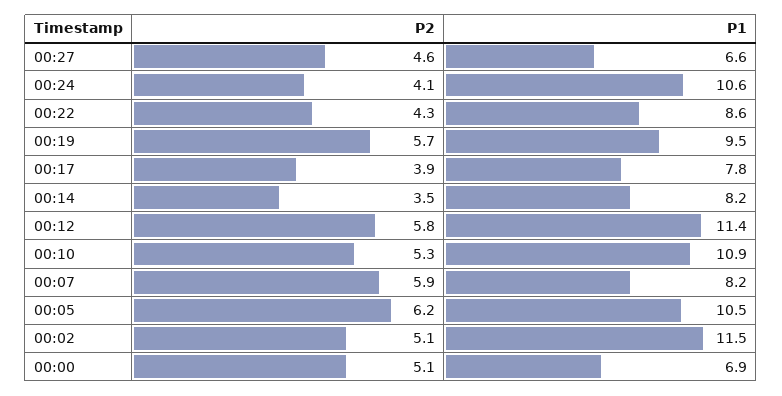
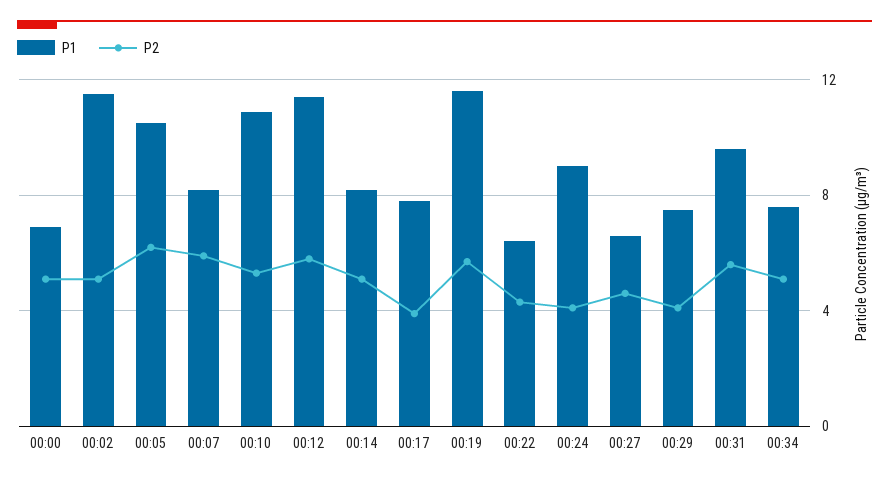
P1, 00:24: 10.6 -> 9
P1, 00:22: 8.6 -> 6.5
P1, 00:19: 9.5 -> 11.5
P2, 00:14: 3.5 -> 5
P1, 00:29: none -> 7.5
P2, 00:29: none -> 4
P1, 00:31: none -> 9.5
P2, 00:31: none -> 5.5
P1, 00:34: none -> 7.5
P2, 00:34: none -> 5

